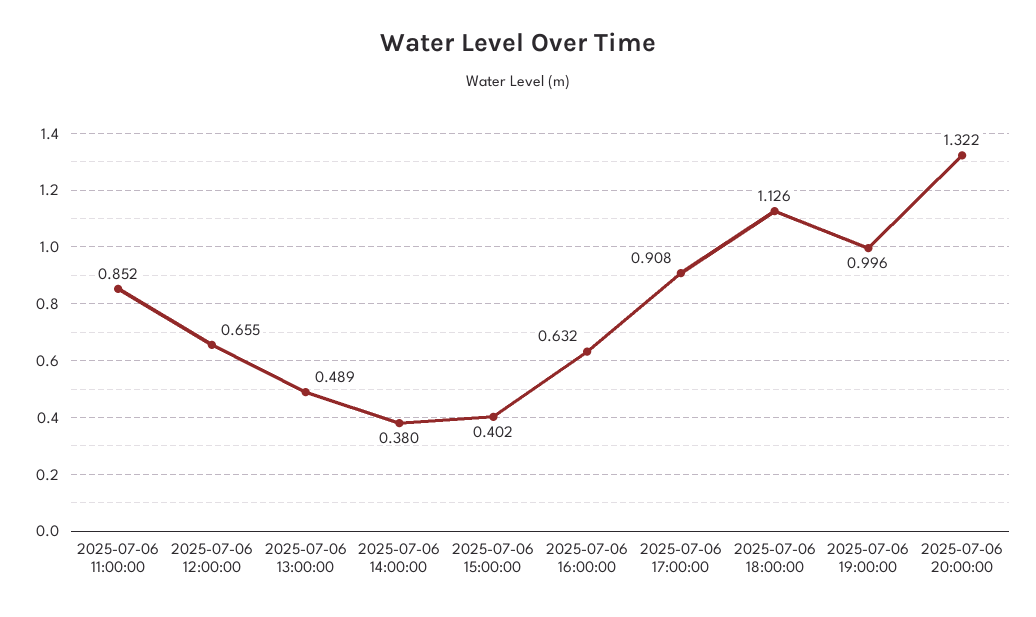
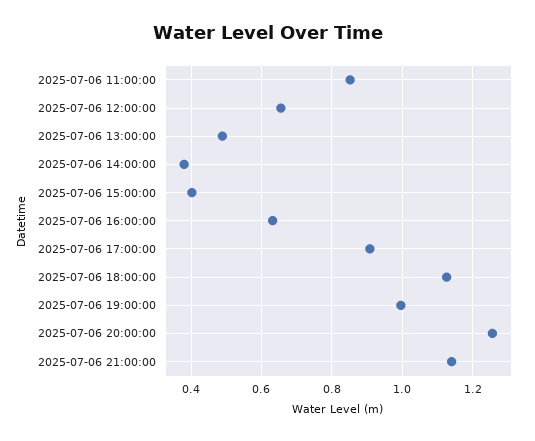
2025-07-06 20:00:00: 1.322 -> 1.26
2025-07-06 21:00:00: none -> 1.14

